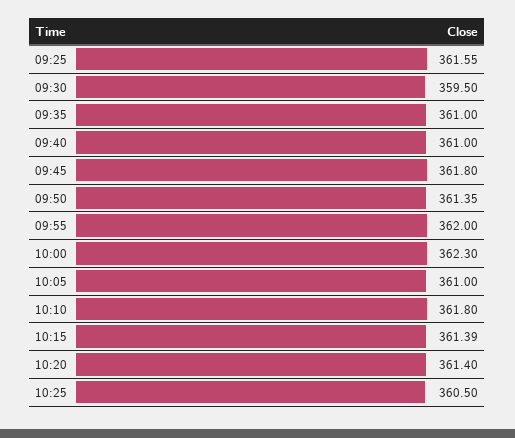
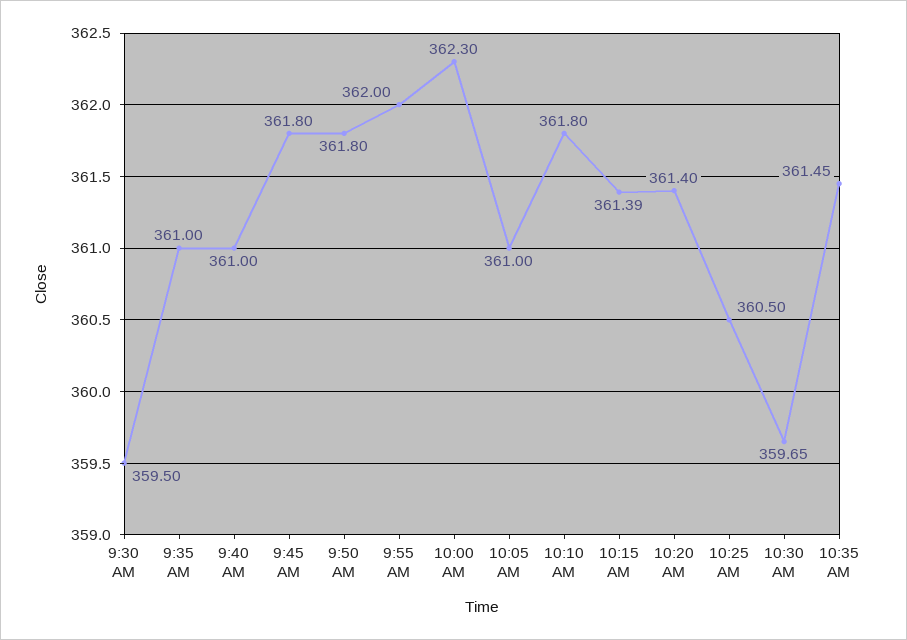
09:25: 361.55 -> none
09:50: 361.35 -> 361.8
10:30 AM: none -> 359.65
10:35 AM: none -> 361.45

